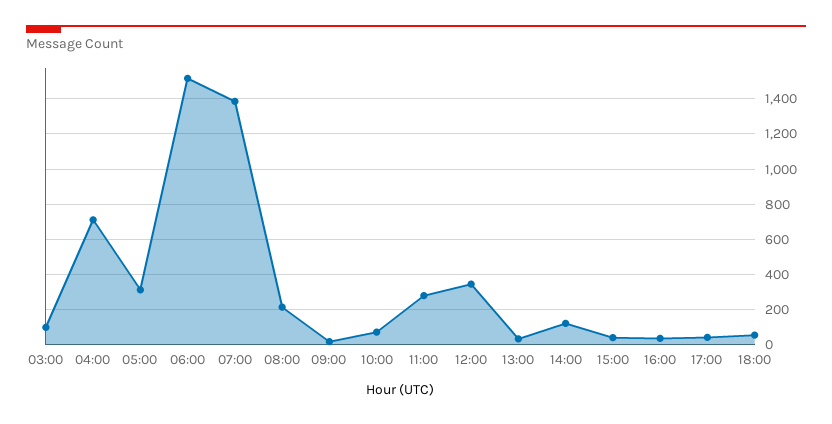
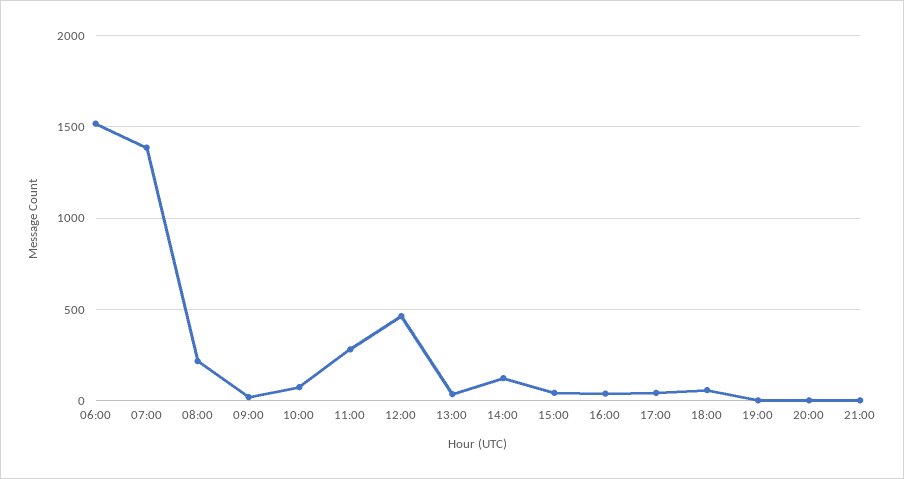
03:00: 100 -> none
04:00: 700 -> none
05:00: 300 -> none
12:00: 350 -> 450
19:00: none -> 0
20:00: none -> 0
21:00: none -> 0

